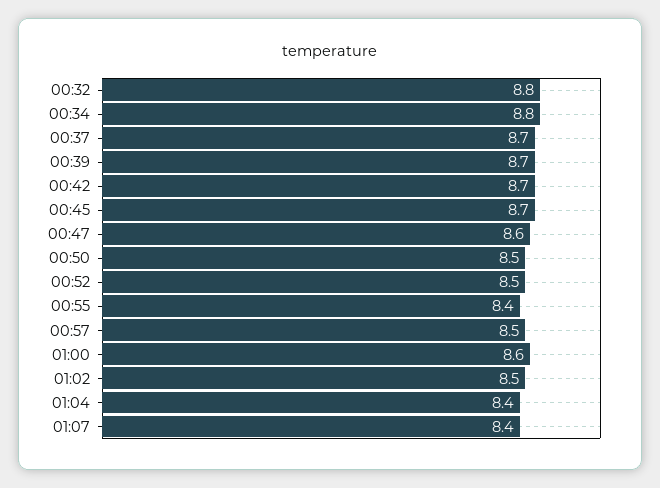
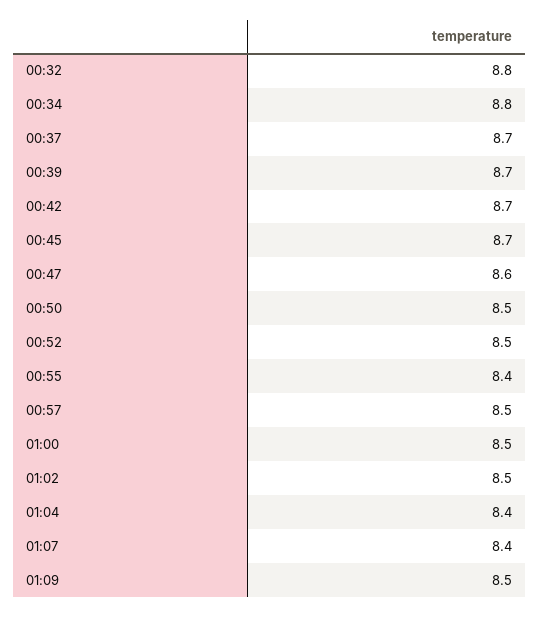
01:00: 8.6 -> 8.5
01:09: none -> 8.5

